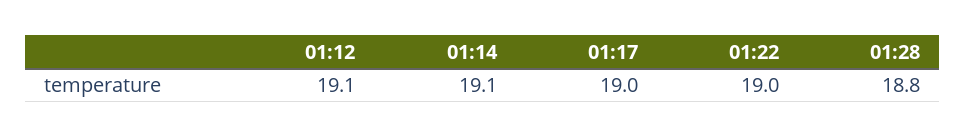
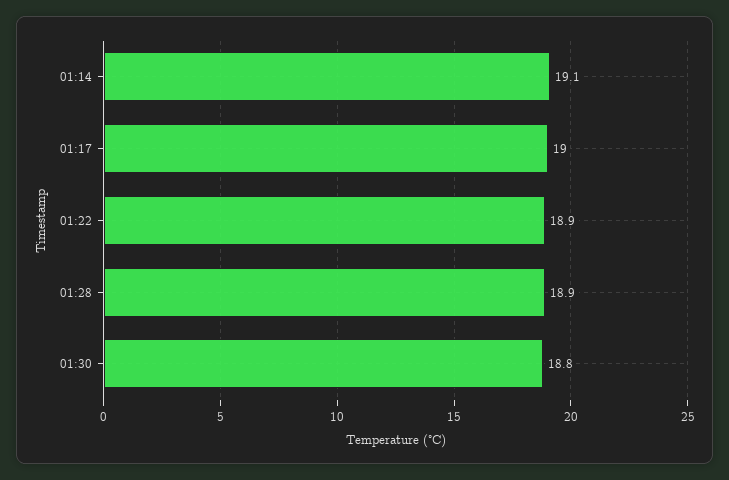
01:12: 19.1 -> none
01:22: 19 -> 18.9
01:28: 18.8 -> 18.9
01:30: none -> 18.8

